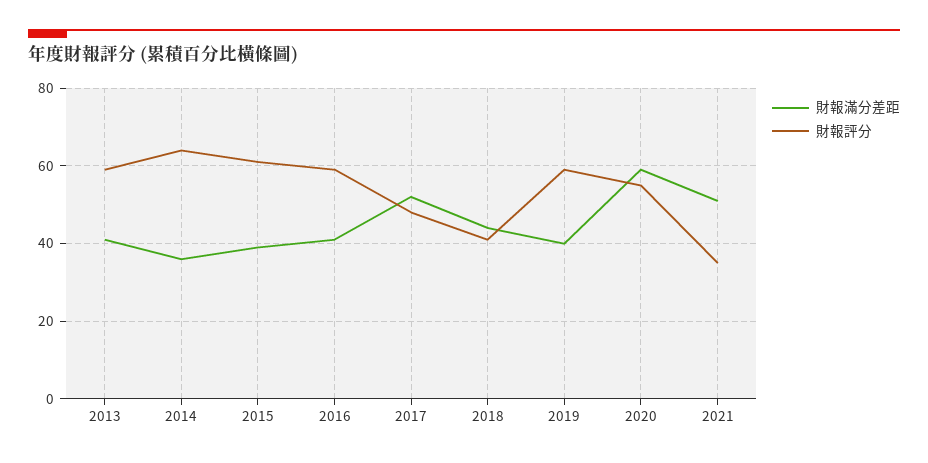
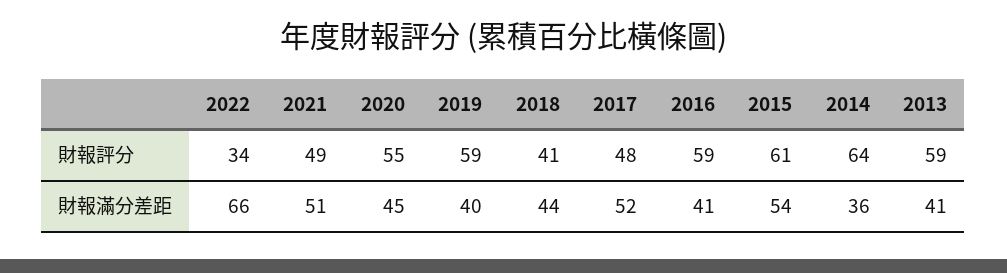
財報滿分差距, 2015: 40 -> 54
財報滿分差距, 2020: 60 -> 45
財報評分, 2021: 35 -> 49
財報評分, 2022: none -> 34
財報滿分差距, 2022: none -> 66

